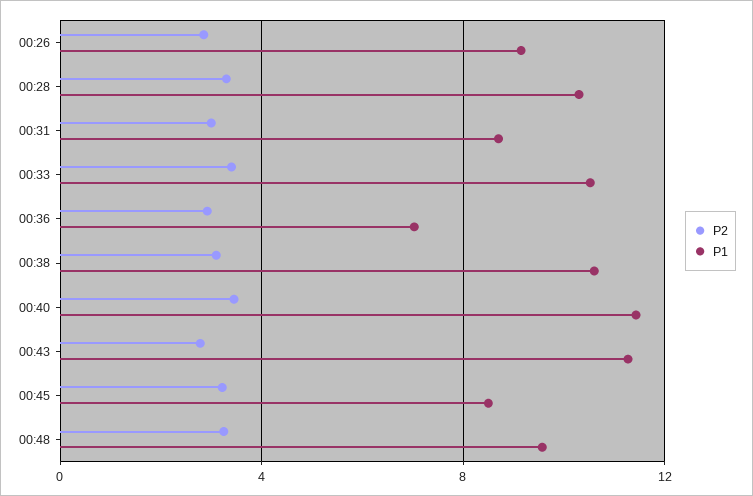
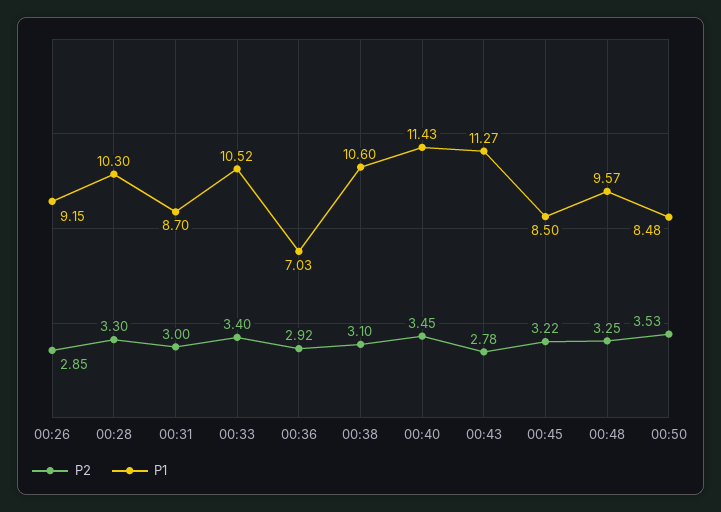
P2, 00:50: none -> 3.53
P1, 00:50: none -> 8.48

